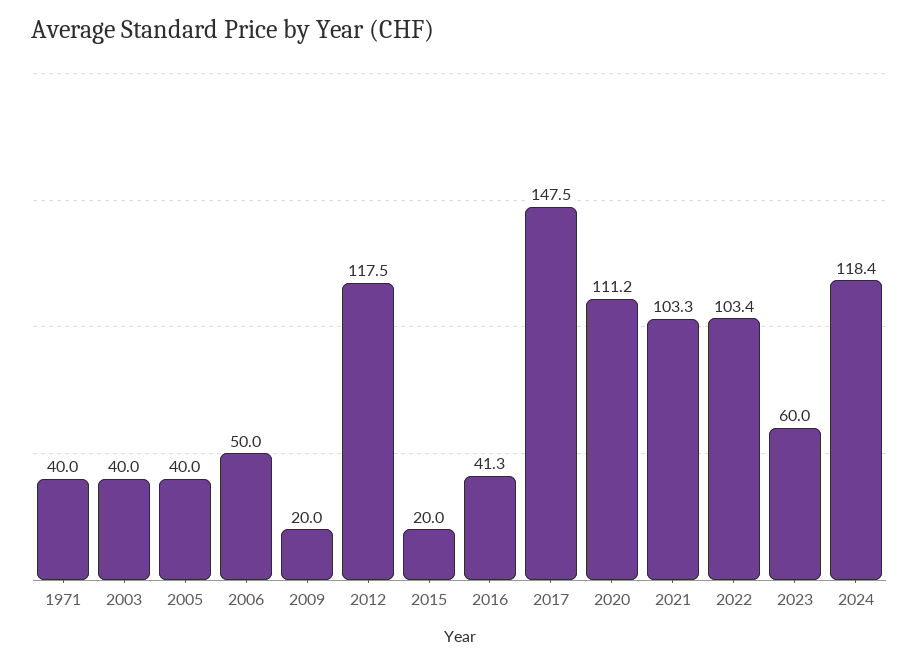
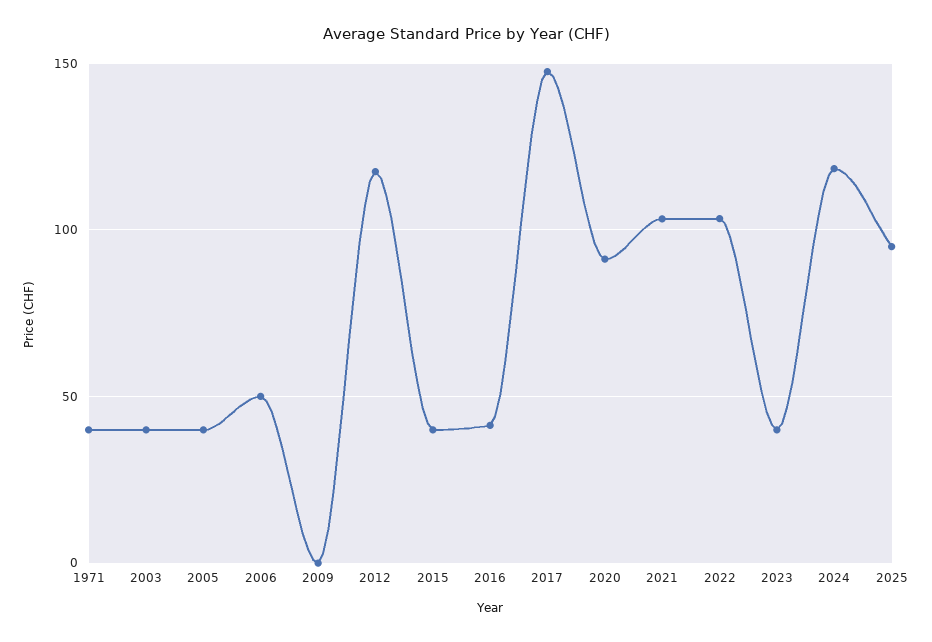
2009: 20 -> 0
2015: 20 -> 40
2020: 111.2 -> 90
2023: 60 -> 40
2025: none -> 95

